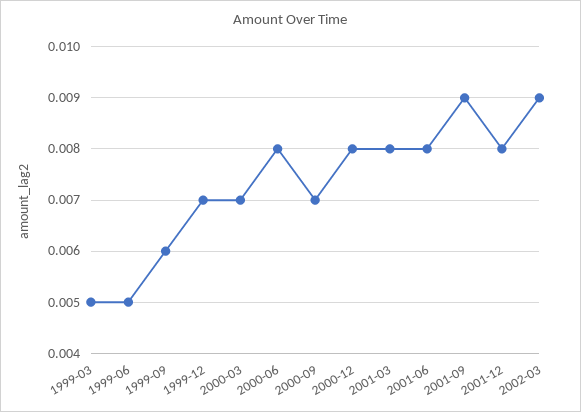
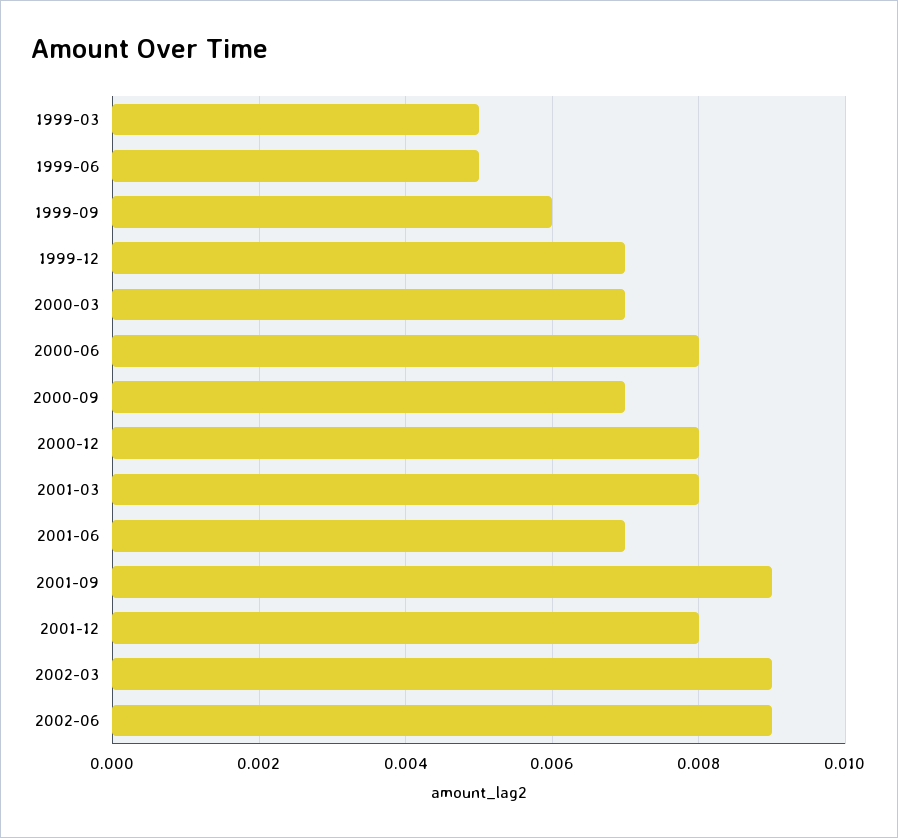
2001-06: 0.008 -> 0.007
2002-06: none -> 0.009

